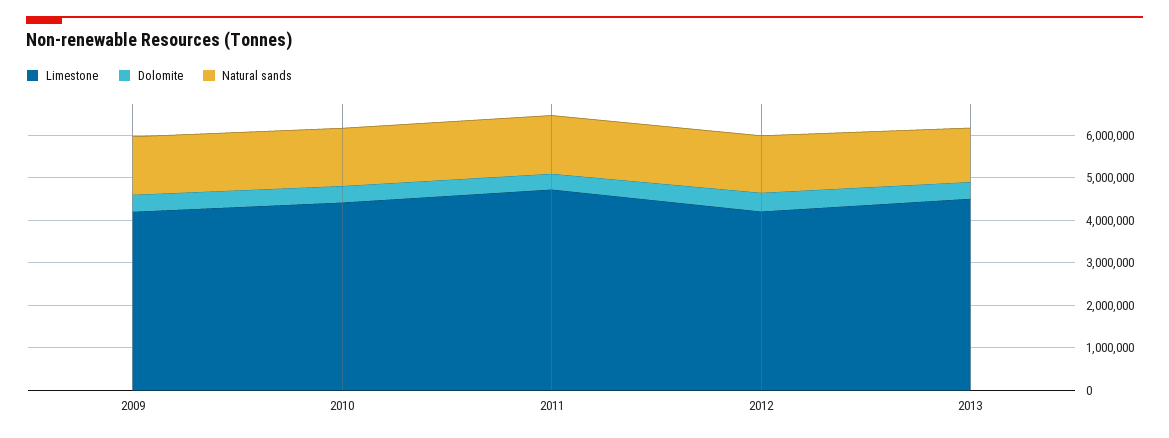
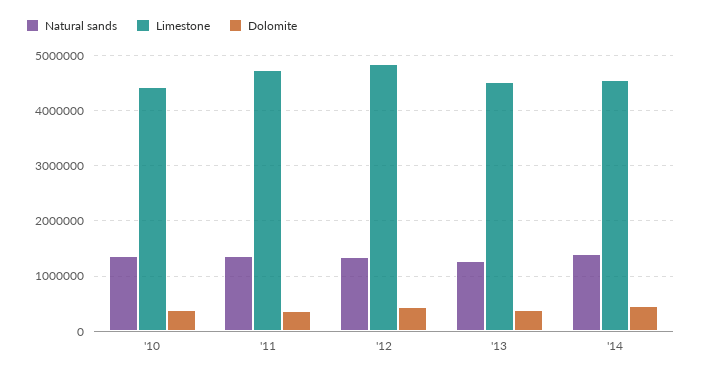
Limestone, 2009: 4200000 -> none
Dolomite, 2009: 400000 -> none
Natural sands, 2009: 1400000 -> none
Limestone, 2012: 4200000 -> 4800000
Natural sands, '14: none -> 1400000
Limestone, '14: none -> 4600000
Dolomite, '14: none -> 400000

